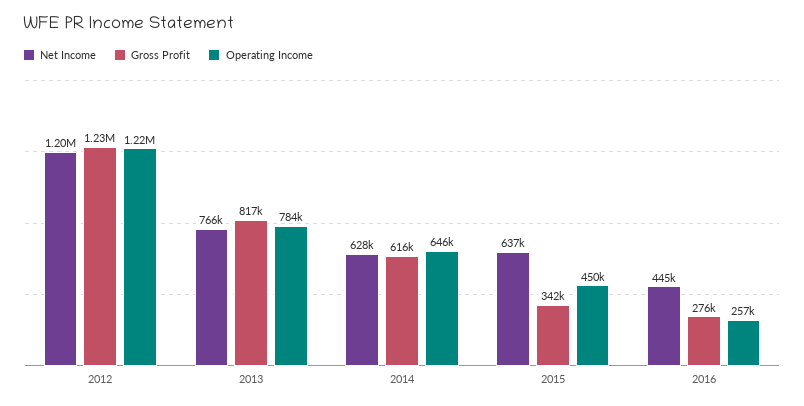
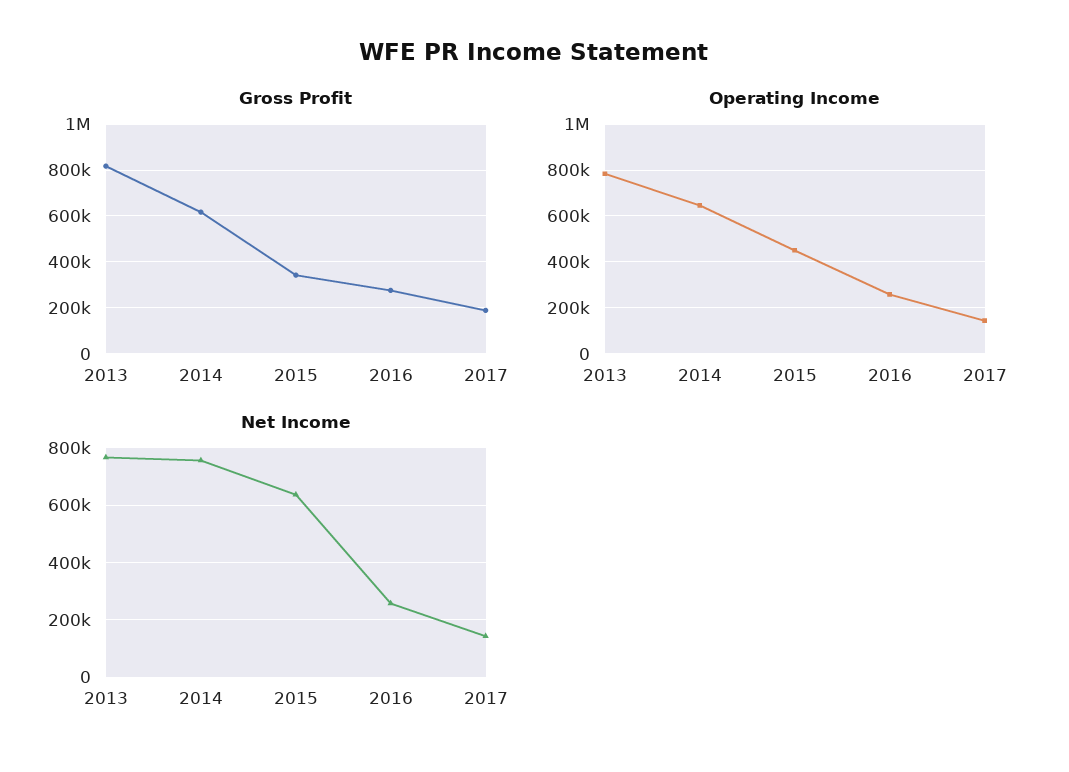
Net Income, 2012: 1200000 -> none
Gross Profit, 2012: 1230000 -> none
Operating Income, 2012: 1220000 -> none
Net Income, 2014: 628000 -> 750000
Net Income, 2016: 445000 -> 250000
Gross Profit, 2017: none -> 200000
Operating Income, 2017: none -> 150000
Net Income, 2017: none -> 150000

